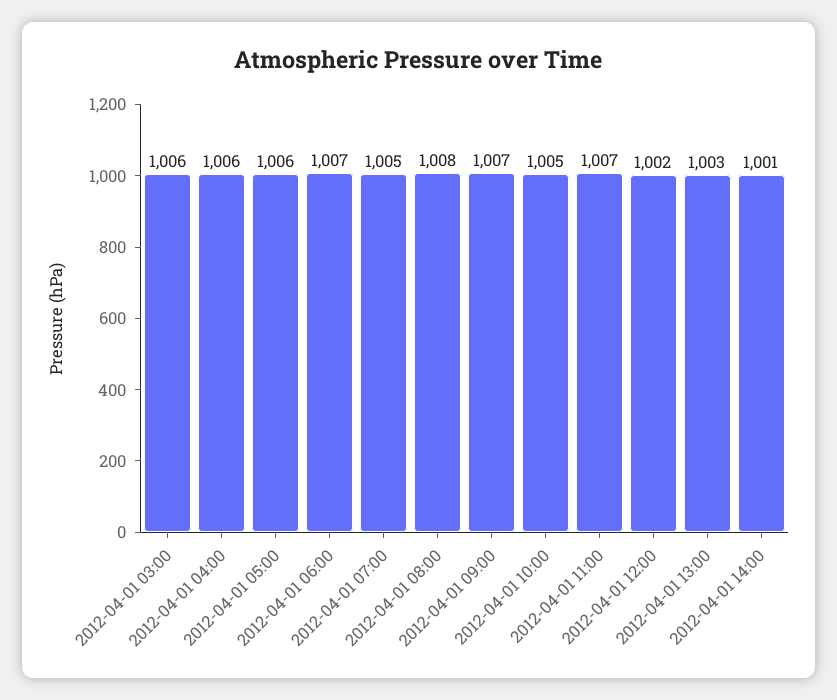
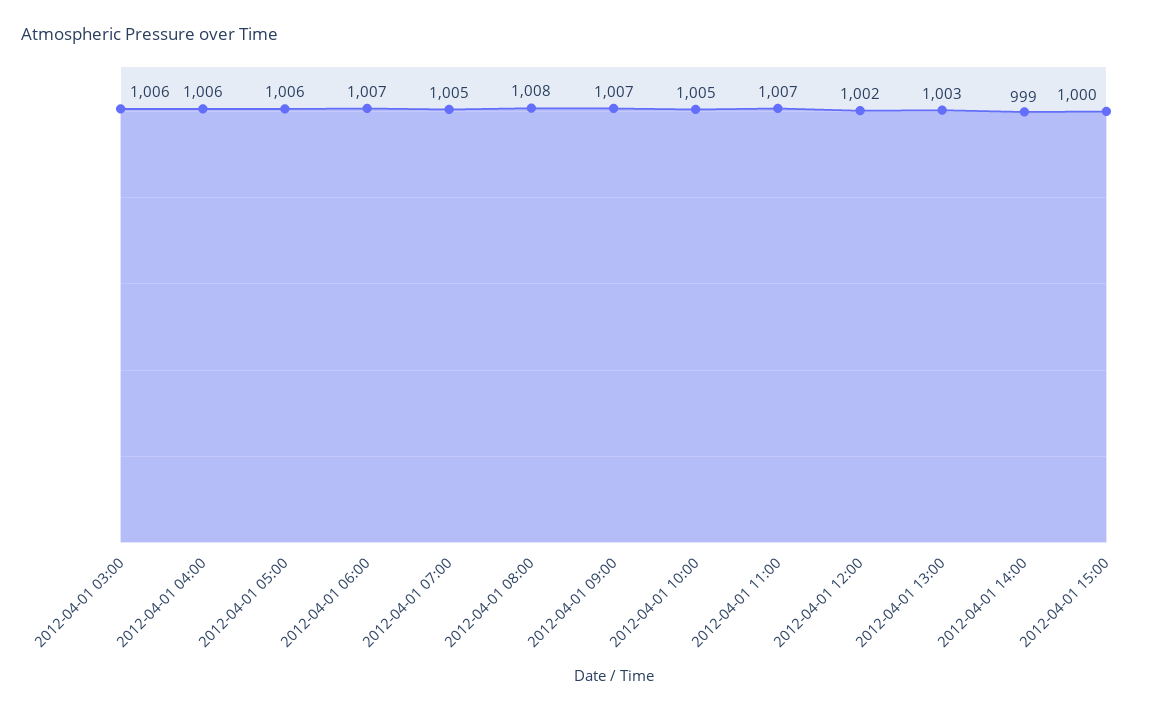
2012-04-01 14:00: 1001 -> 999
2012-04-01 15:00: none -> 1000

